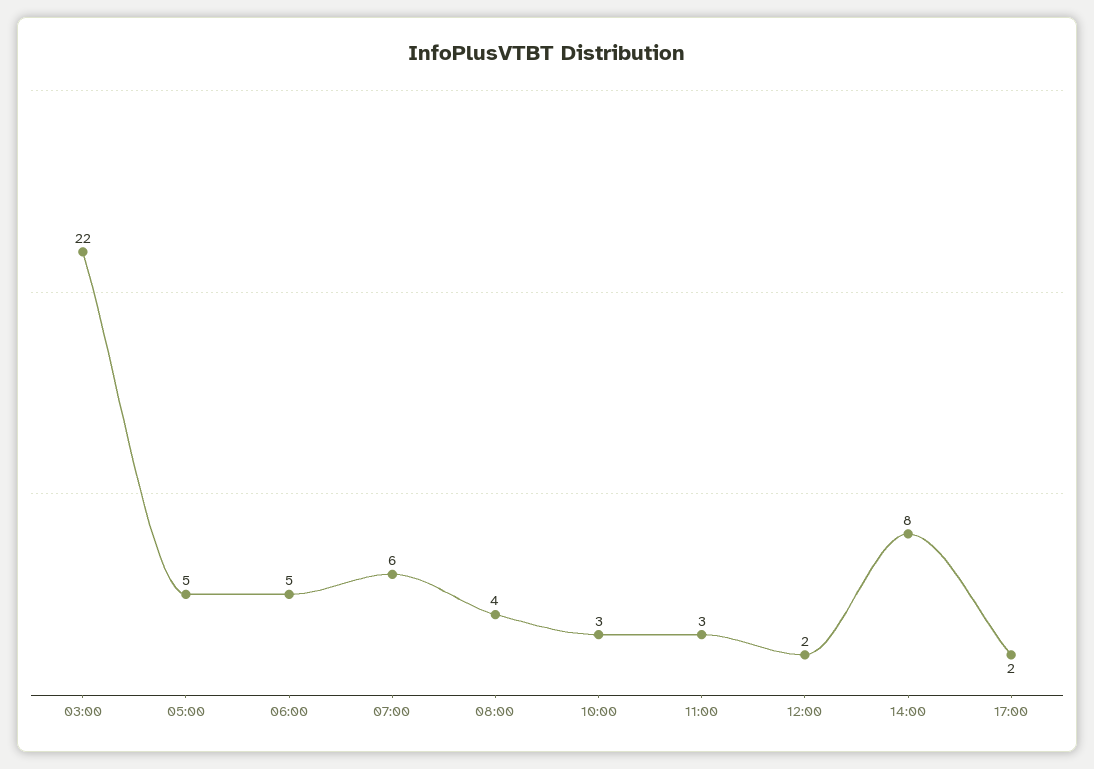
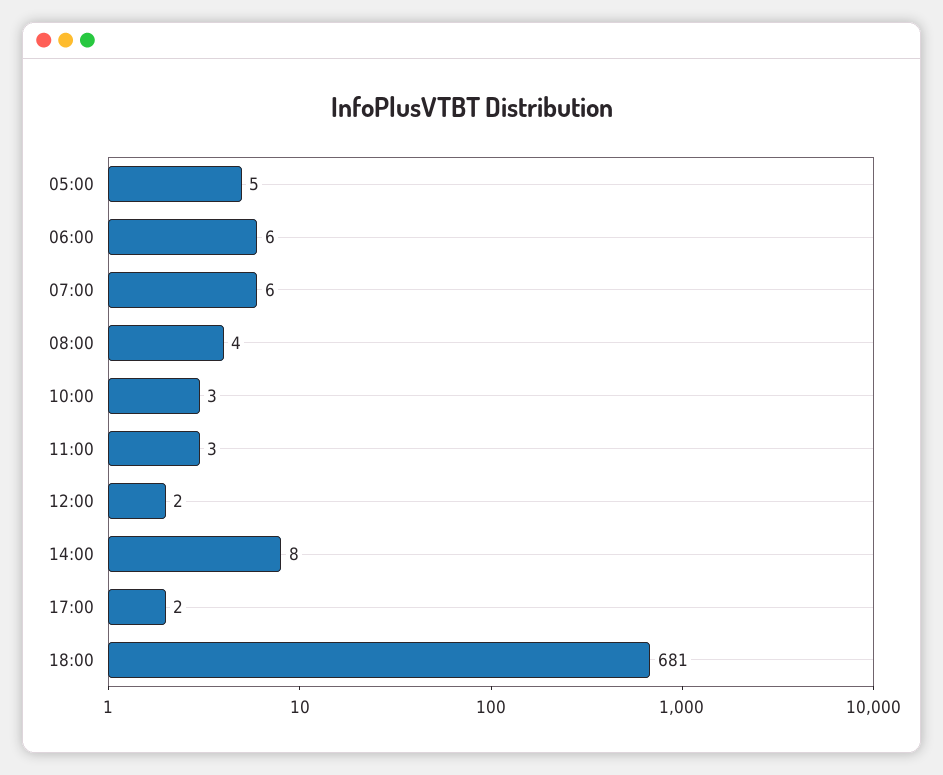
03:00: 22 -> none
06:00: 5 -> 6
18:00: none -> 681

